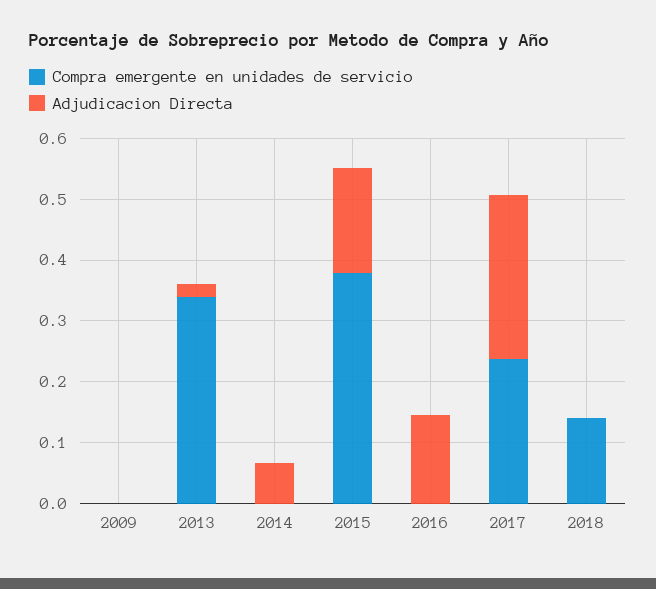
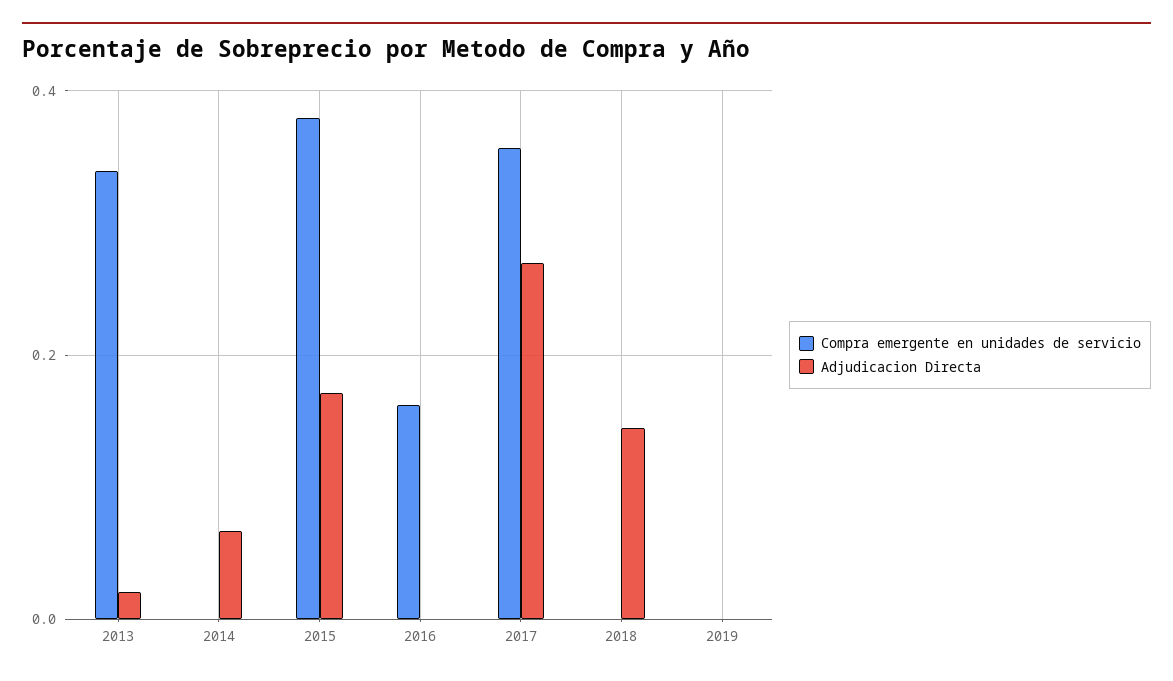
Compra emergente en unidades de servicio, 2009: 0 -> none
Adjudicacion Directa, 2009: 0 -> none
Compra emergente en unidades de servicio, 2016: 0 -> 0.16
Adjudicacion Directa, 2016: 0.14 -> 0
Compra emergente en unidades de servicio, 2017: 0.24 -> 0.36
Compra emergente en unidades de servicio, 2018: 0.14 -> 0
Adjudicacion Directa, 2018: 0 -> 0.14
Compra emergente en unidades de servicio, 2019: none -> 0
Adjudicacion Directa, 2019: none -> 0

